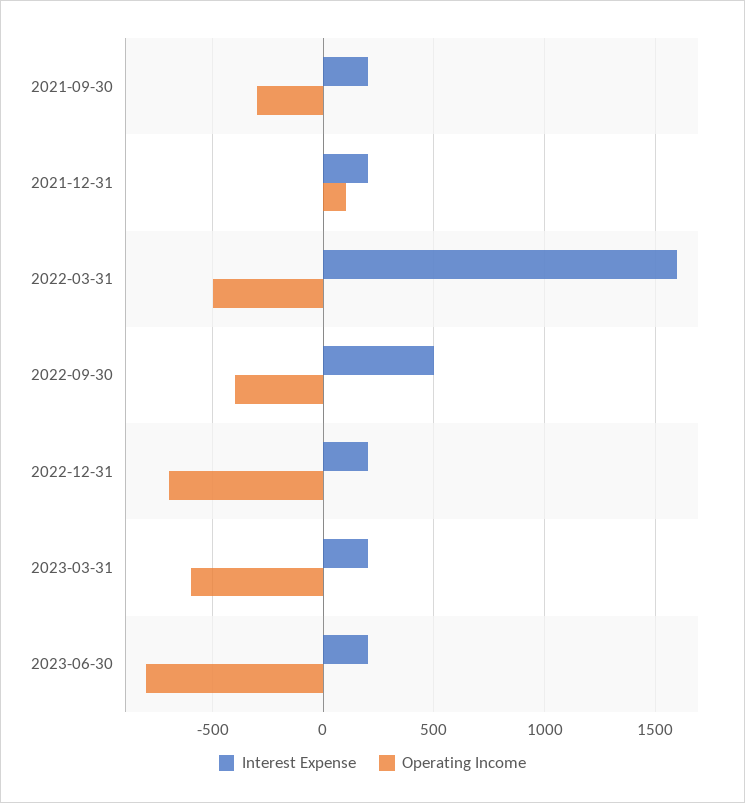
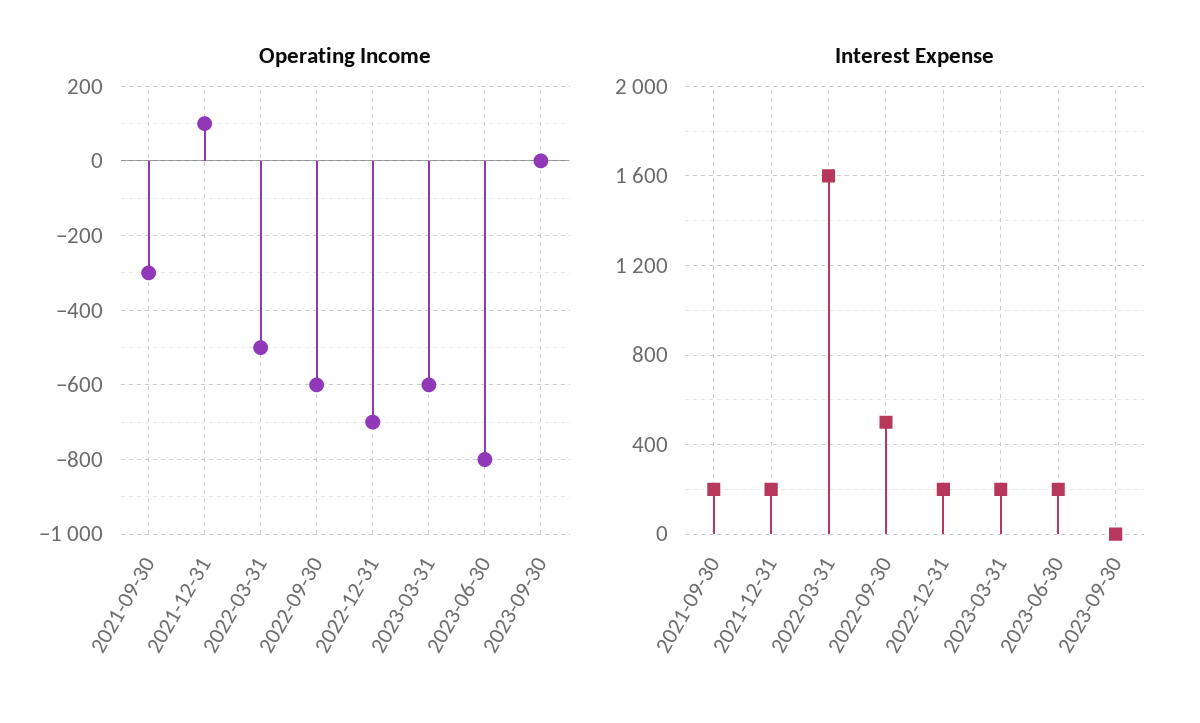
Operating Income, 2022-09-30: -400 -> -600
Operating Income, 2023-09-30: none -> 0
Interest Expense, 2023-09-30: none -> 0

